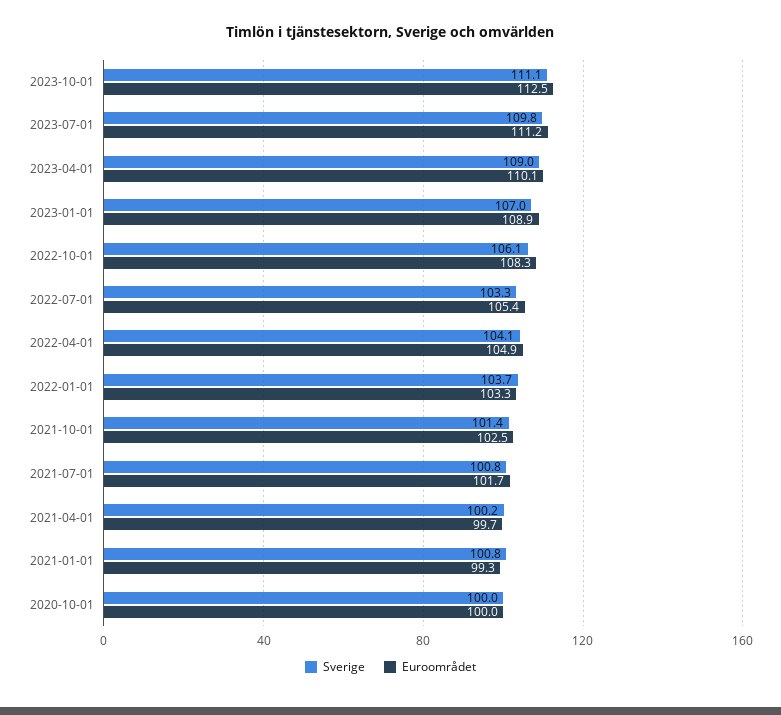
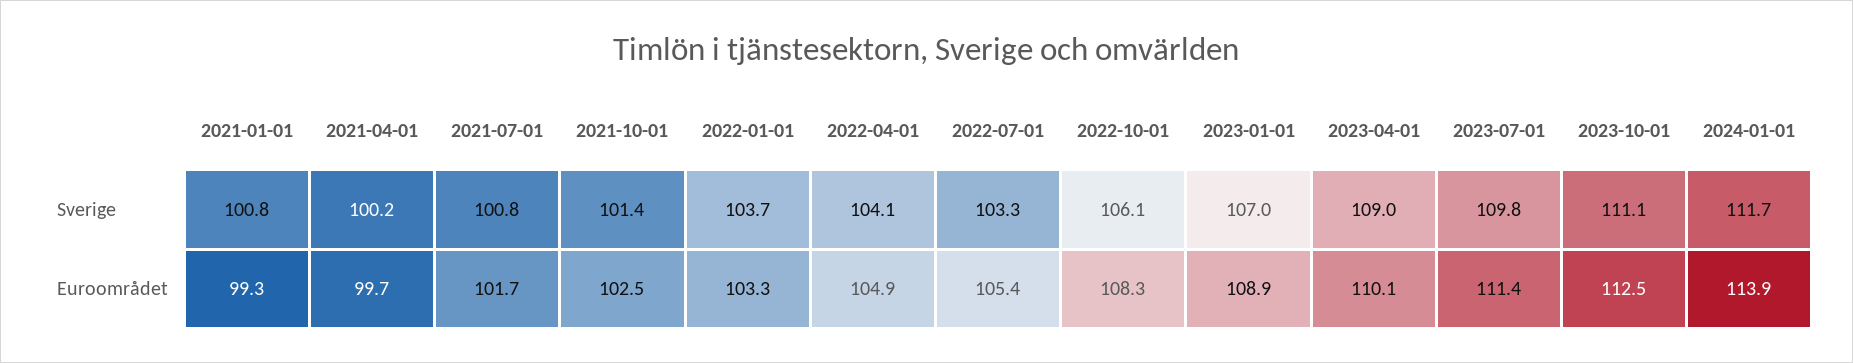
Euroområdet, 2023-07-01: 111.2 -> 111.4
Sverige, 2020-10-01: 100 -> none
Euroområdet, 2020-10-01: 100 -> none
Sverige, 2024-01-01: none -> 111.7
Euroområdet, 2024-01-01: none -> 113.9

